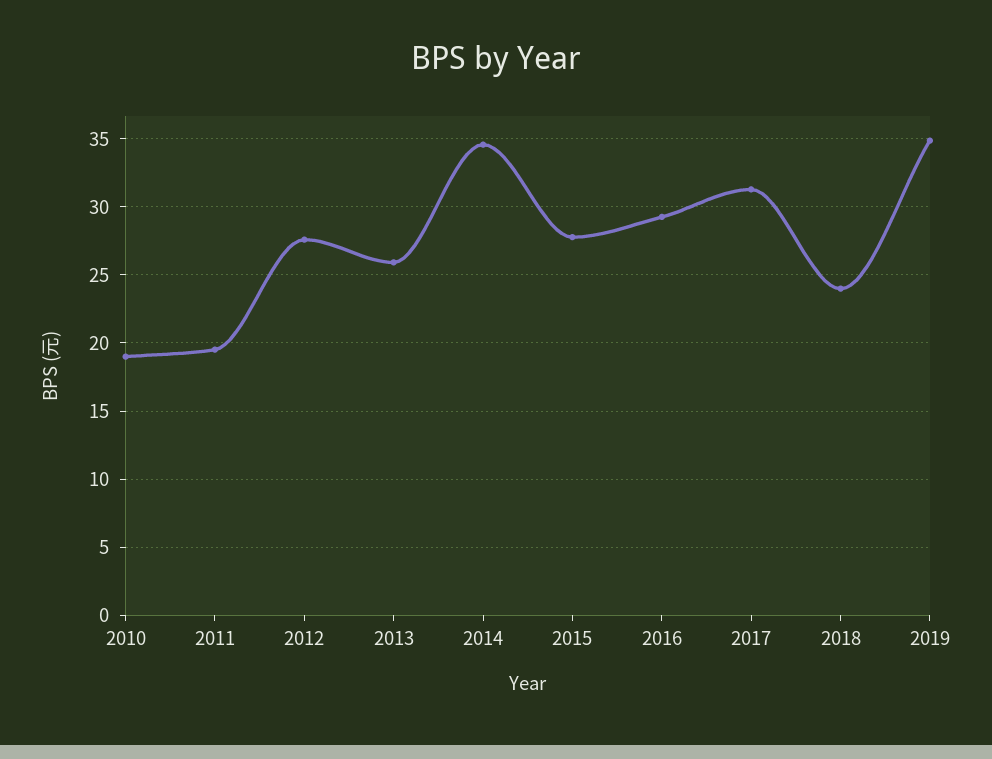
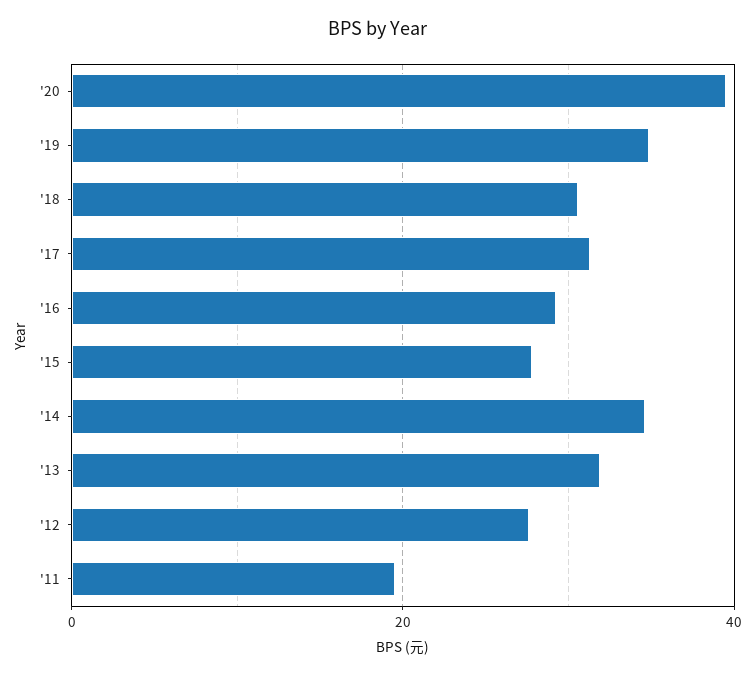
2010: 19 -> none
2013: 26 -> 32
2018: 24 -> 30
'20: none -> 40

